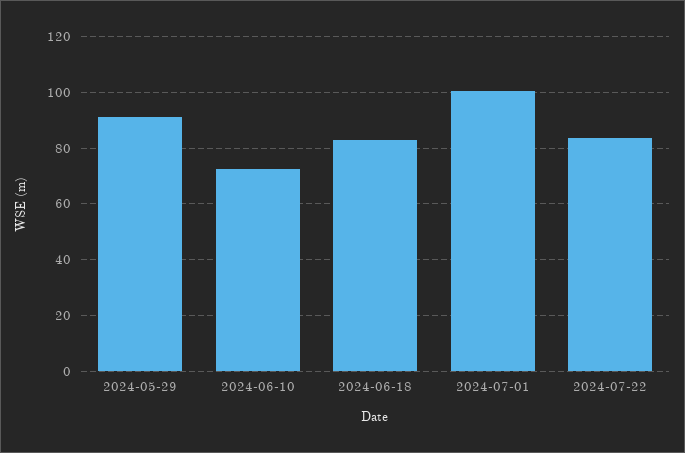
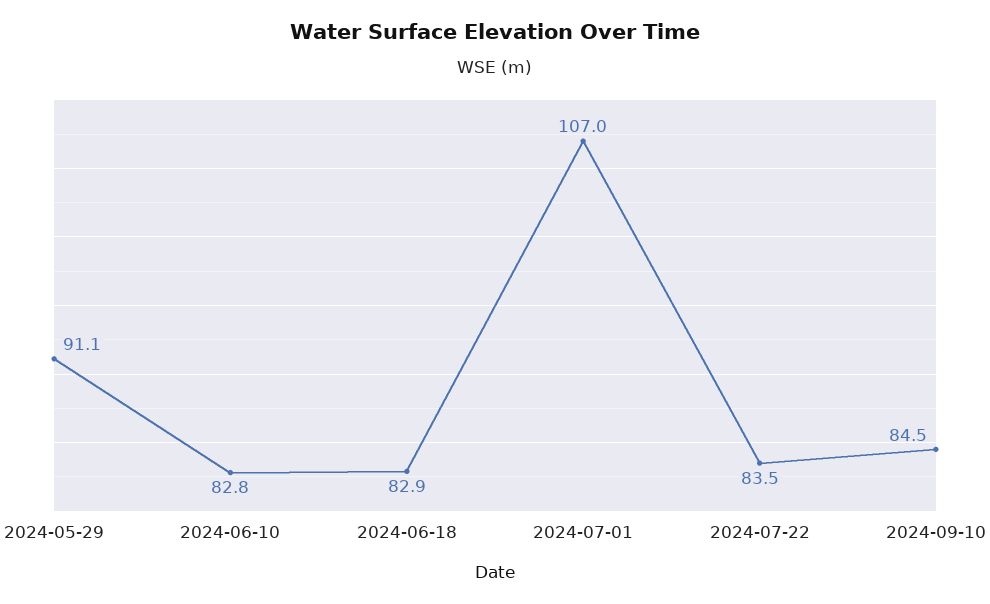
2024-06-10: 72.5 -> 82.8
2024-07-01: 100 -> 107
2024-09-10: none -> 84.5

